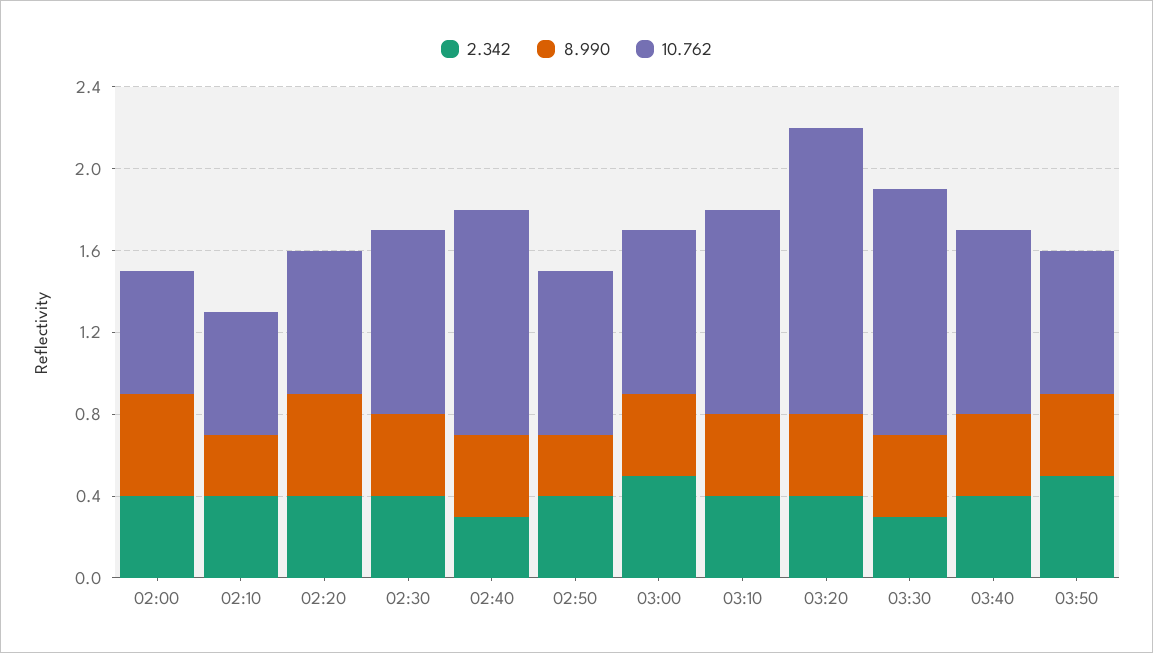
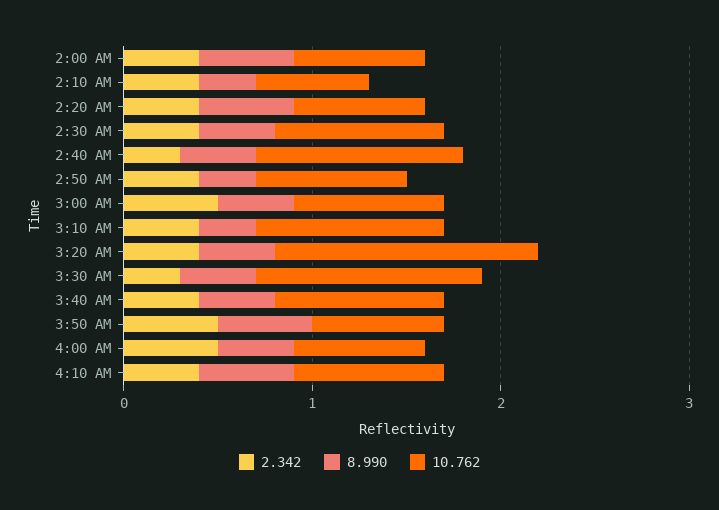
10.762, 02:00: 0.6 -> 0.7
8.990, 03:10: 0.4 -> 0.3
8.990, 03:50: 0.4 -> 0.5
2.342, 4:00 AM: none -> 0.5
8.990, 4:00 AM: none -> 0.4
10.762, 4:00 AM: none -> 0.7
2.342, 4:10 AM: none -> 0.4
8.990, 4:10 AM: none -> 0.5
10.762, 4:10 AM: none -> 0.8

